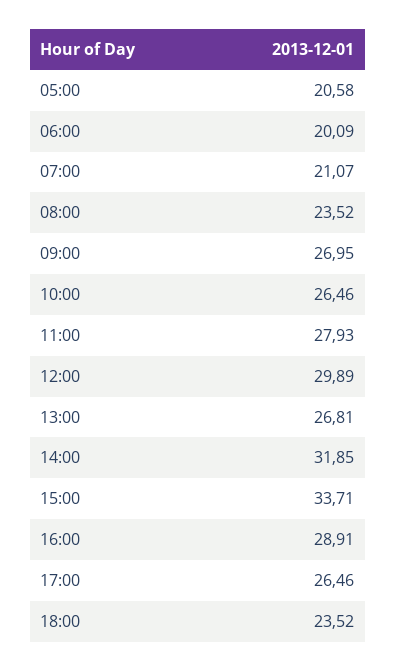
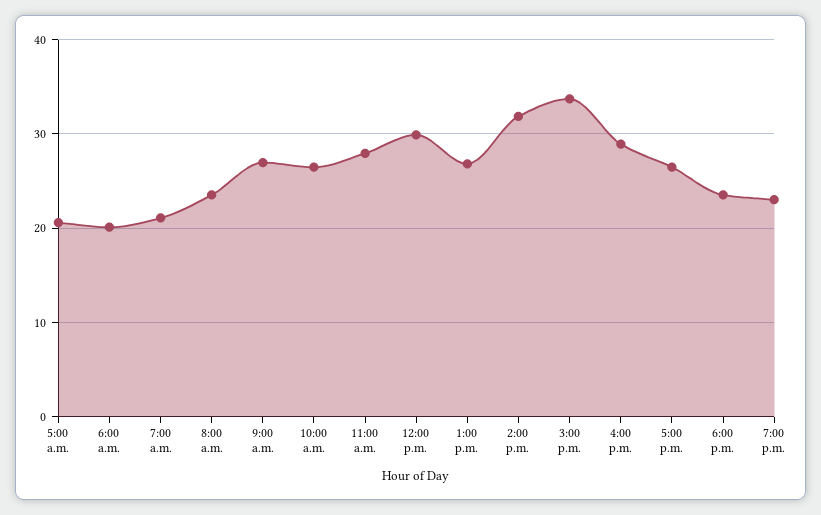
7:00 p.m.: none -> 23

